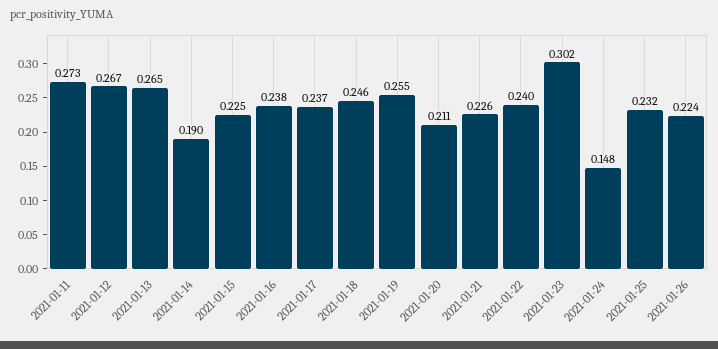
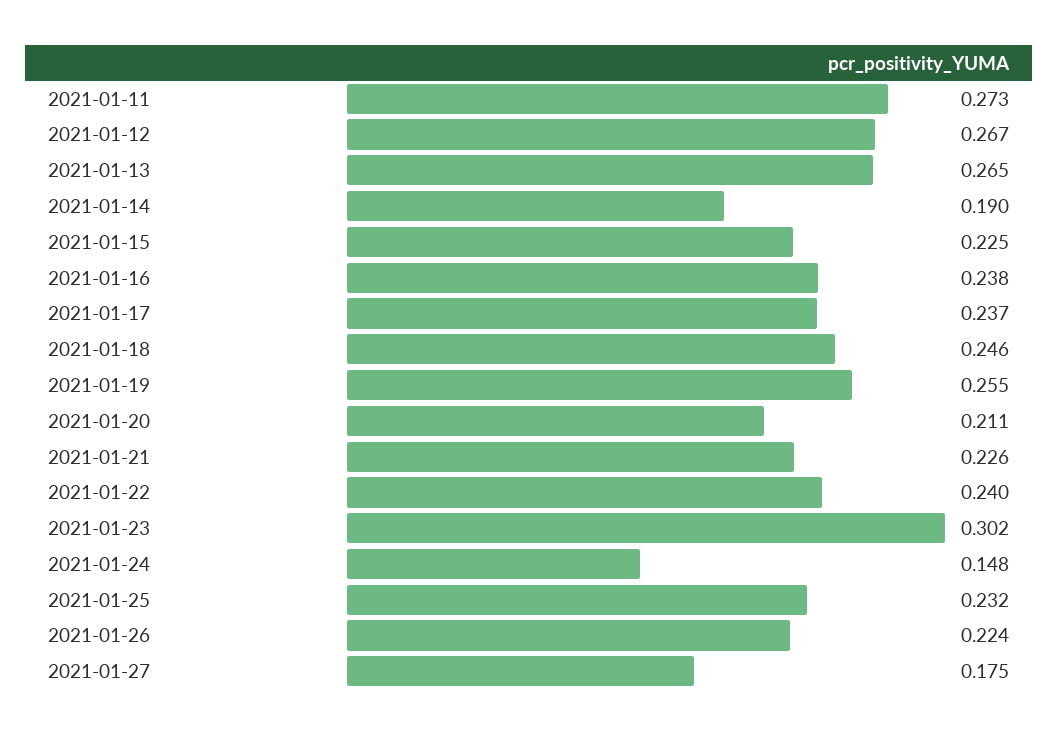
2021-01-27: none -> 0.175

